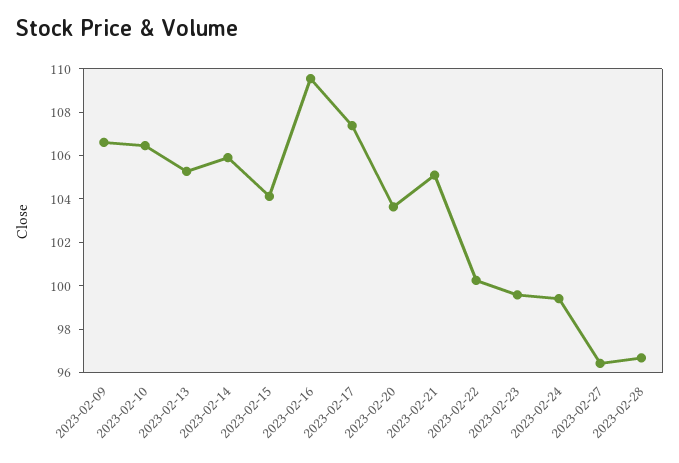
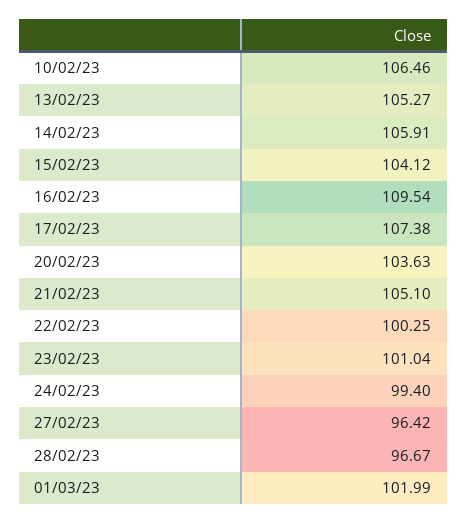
2023-02-09: 106.5 -> none
2023-02-23: 99.5 -> 101.04
01/03/23: none -> 101.99

